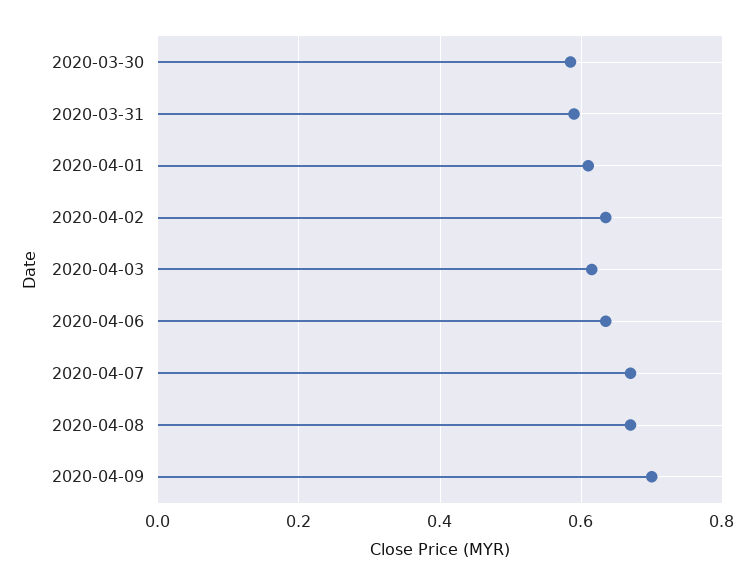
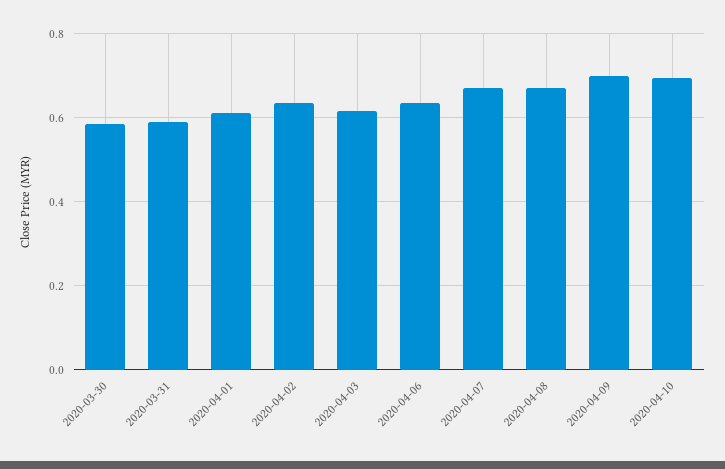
2020-04-10: none -> 0.7

